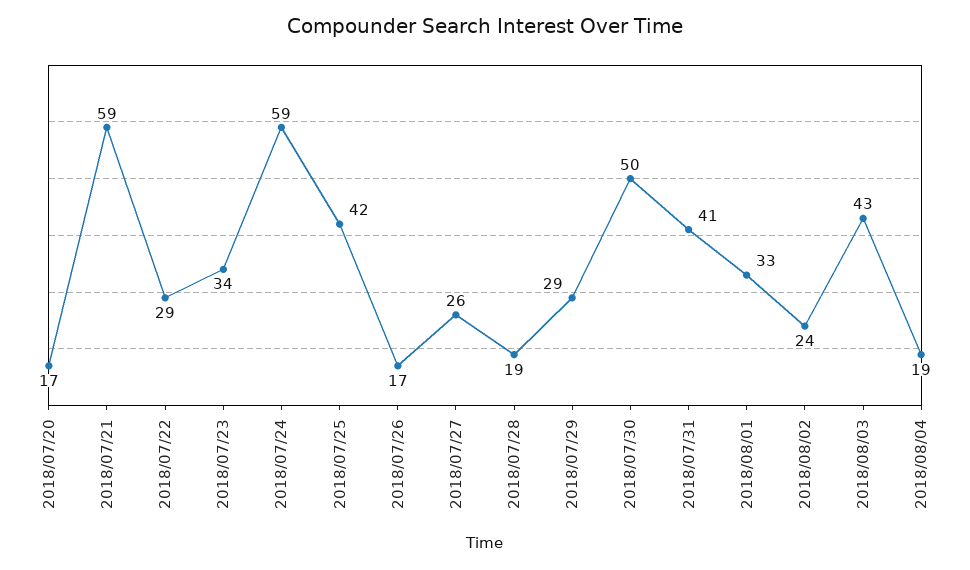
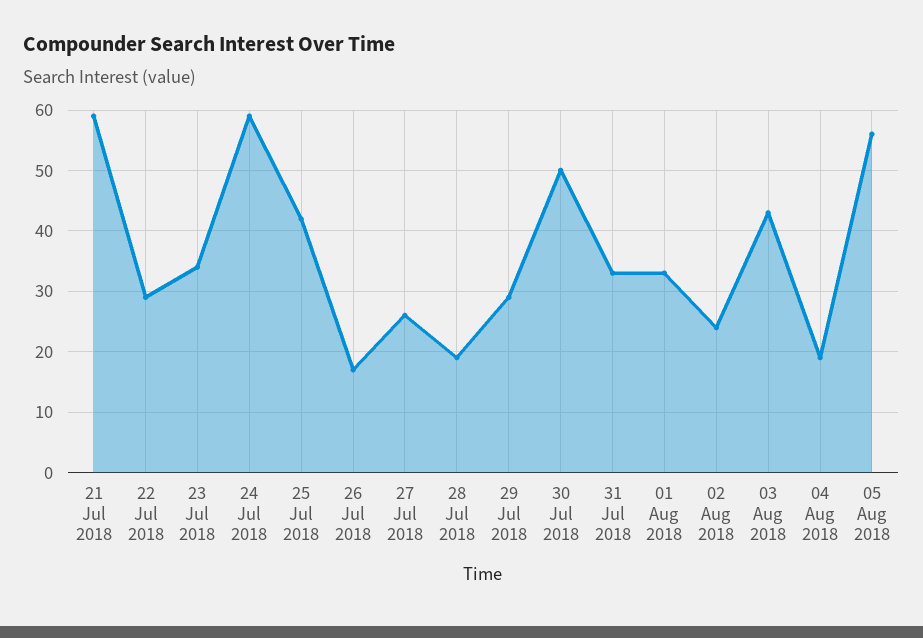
2018/07/20: 17 -> none
2018/07/31: 41 -> 33
05 Aug 2018: none -> 56

